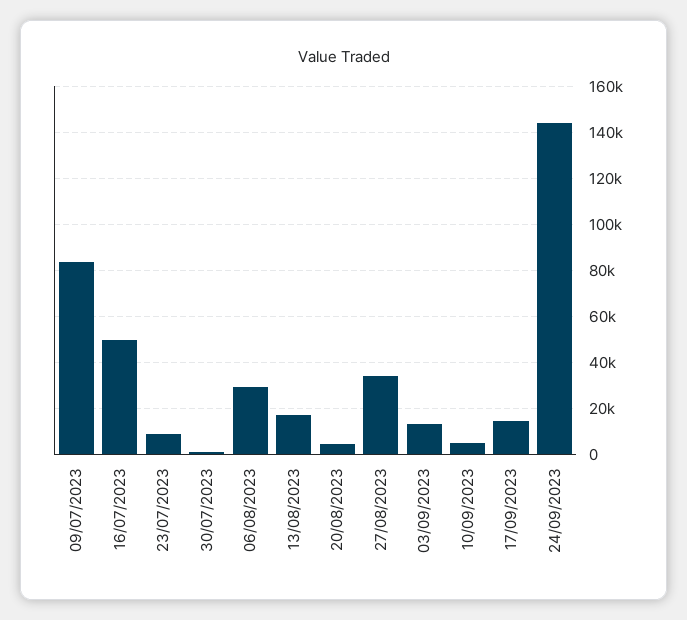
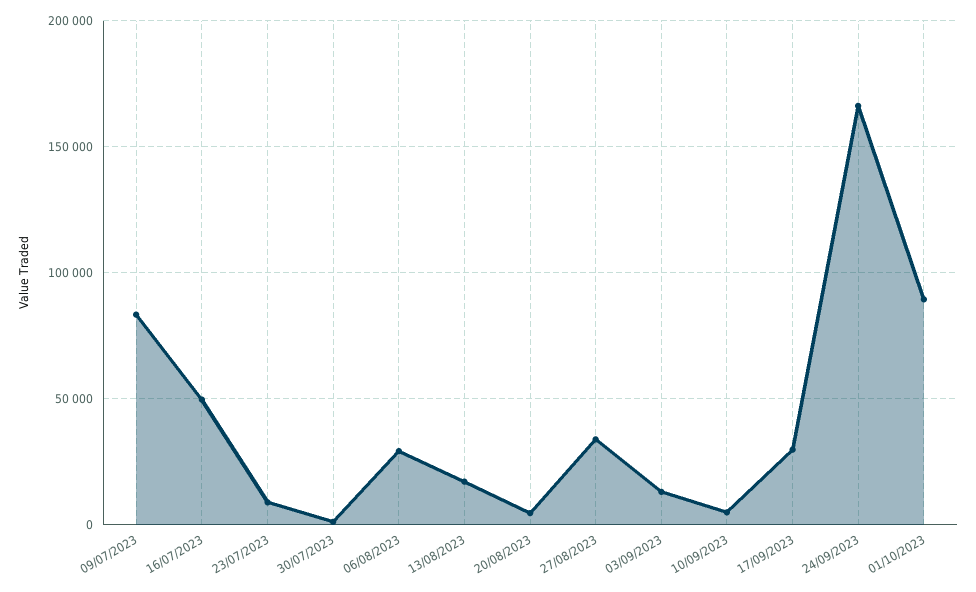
17/09/2023: 15000 -> 30000
24/09/2023: 145000 -> 165000
01/10/2023: none -> 90000

